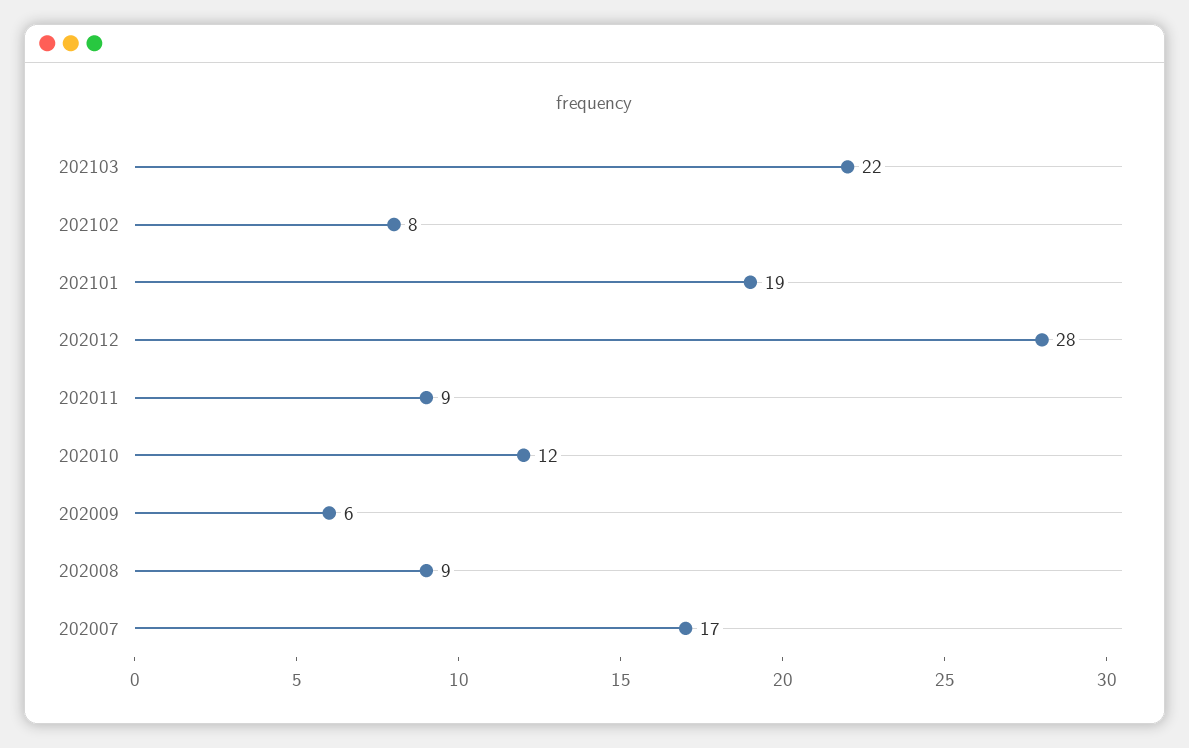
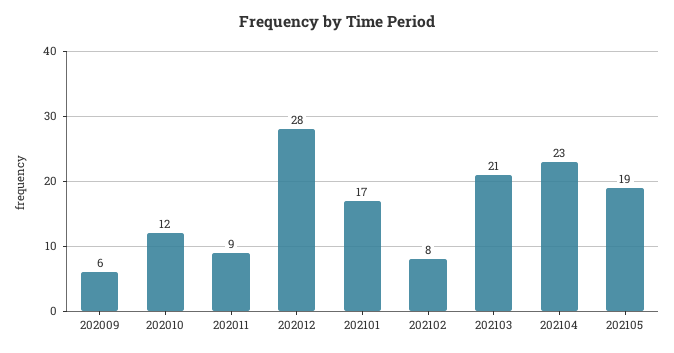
202103: 22 -> 21
202101: 19 -> 17
202008: 9 -> none
202007: 17 -> none
202104: none -> 23
202105: none -> 19

